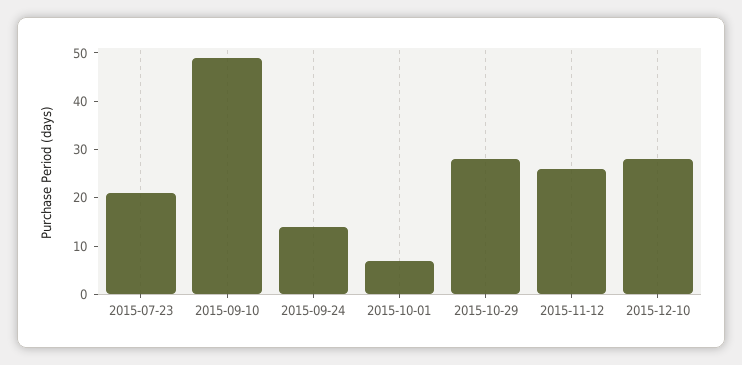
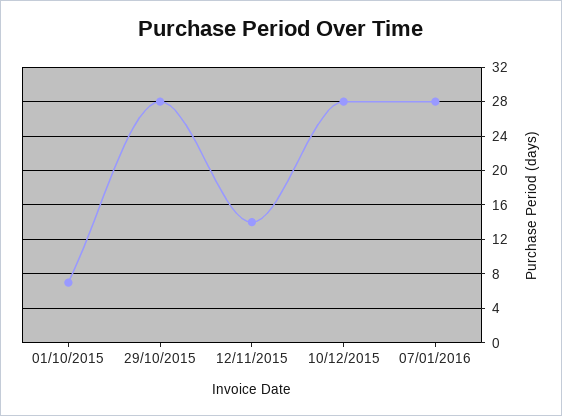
2015-07-23: 20 -> none
2015-09-10: 50 -> none
2015-09-24: 15 -> none
2015-11-12: 25 -> 14
07/01/2016: none -> 28

